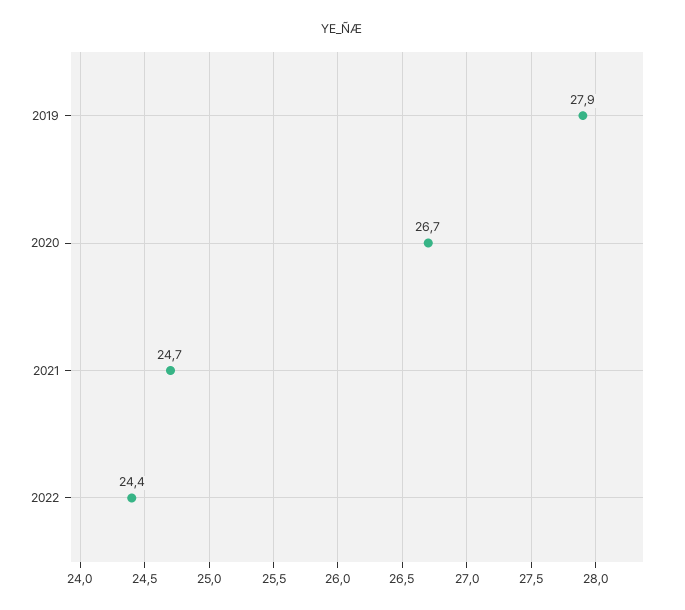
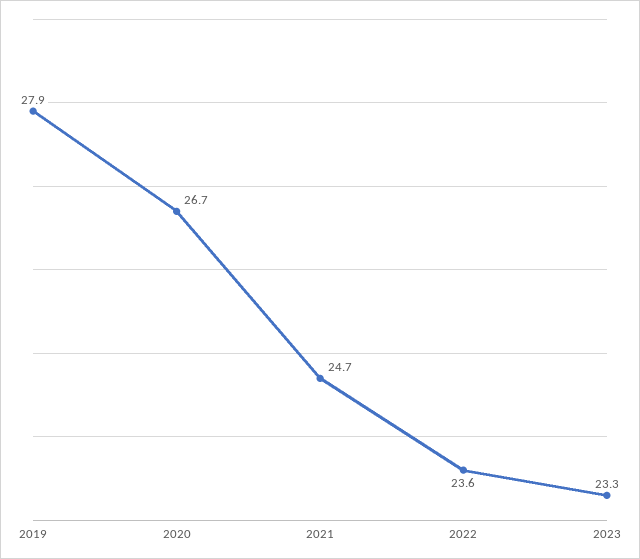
2022: 24.4 -> 23.6
2023: none -> 23.3

